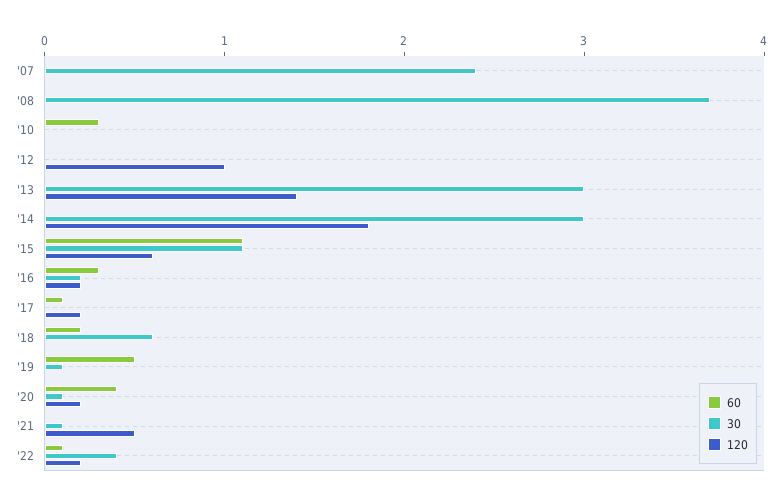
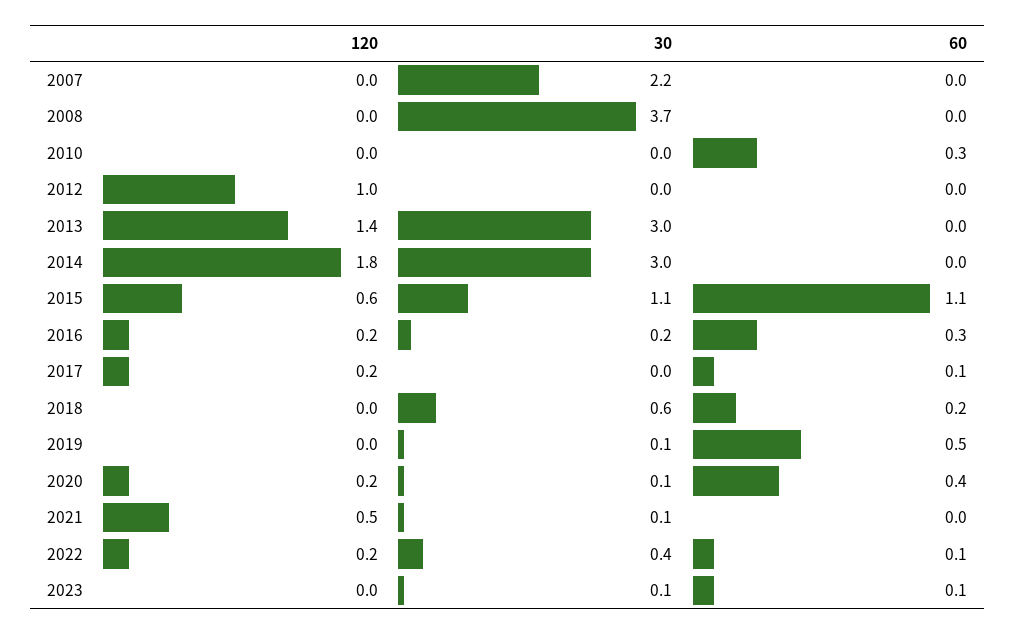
30, '07: 2.4 -> 2.2
120, 2023: none -> 0
30, 2023: none -> 0.1
60, 2023: none -> 0.1

